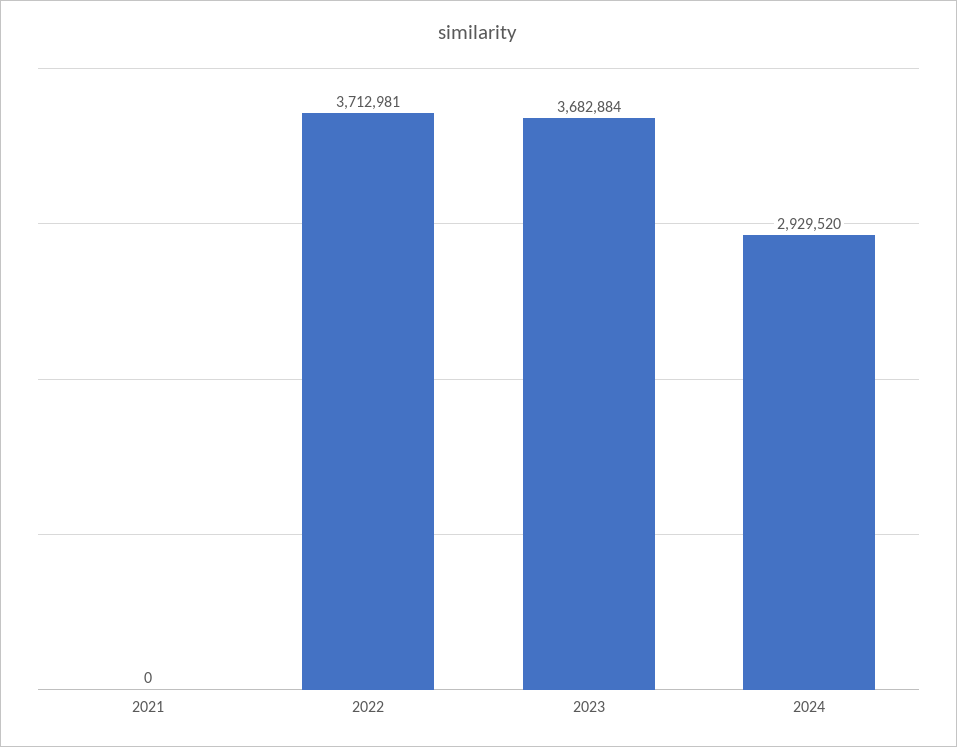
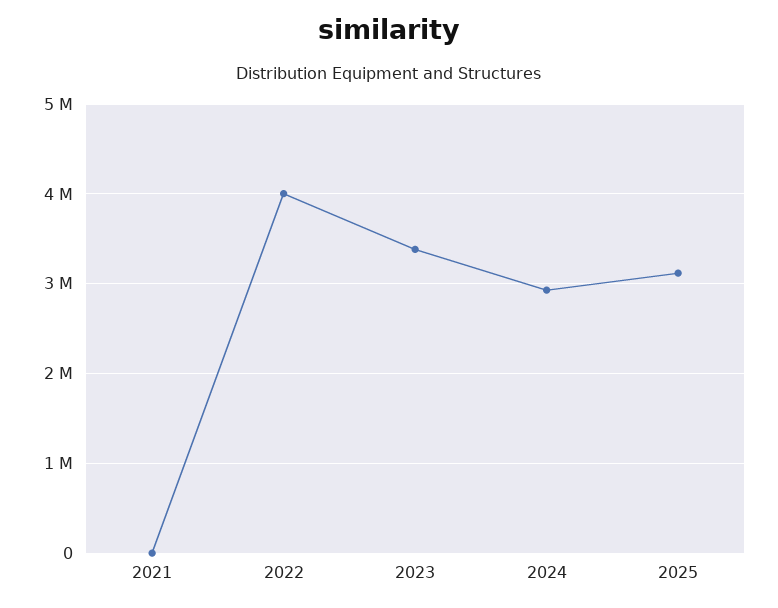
2022: 3712981 -> 4000000
2023: 3682884 -> 3400000
2025: none -> 3100000

